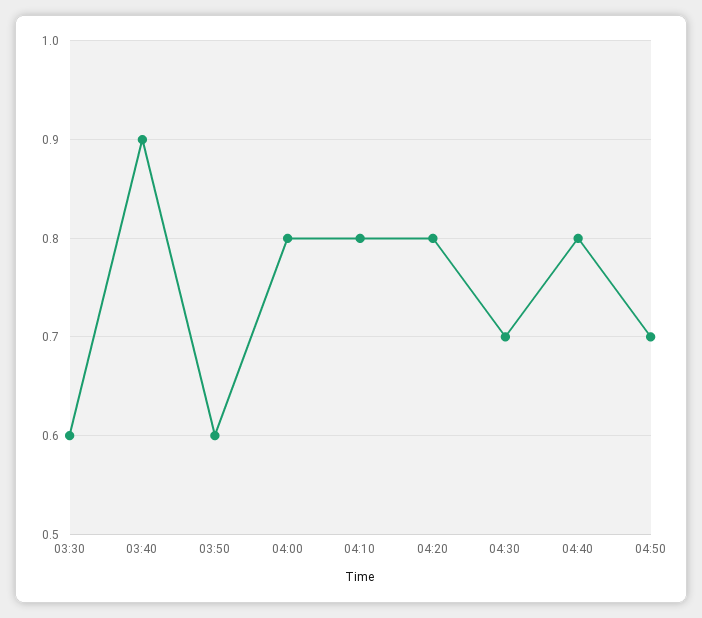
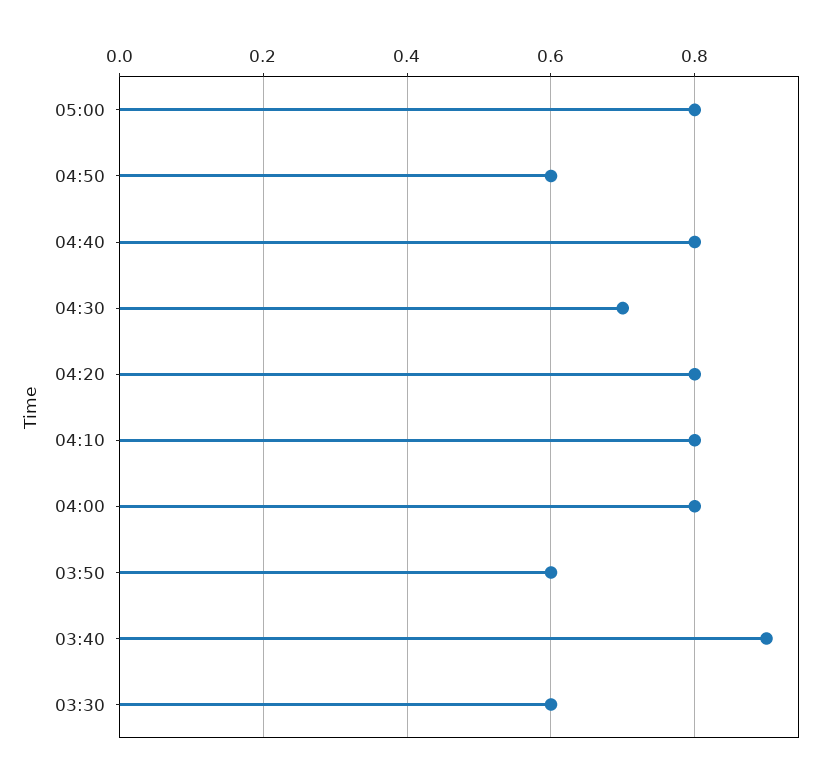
04:50: 0.7 -> 0.6
05:00: none -> 0.8

